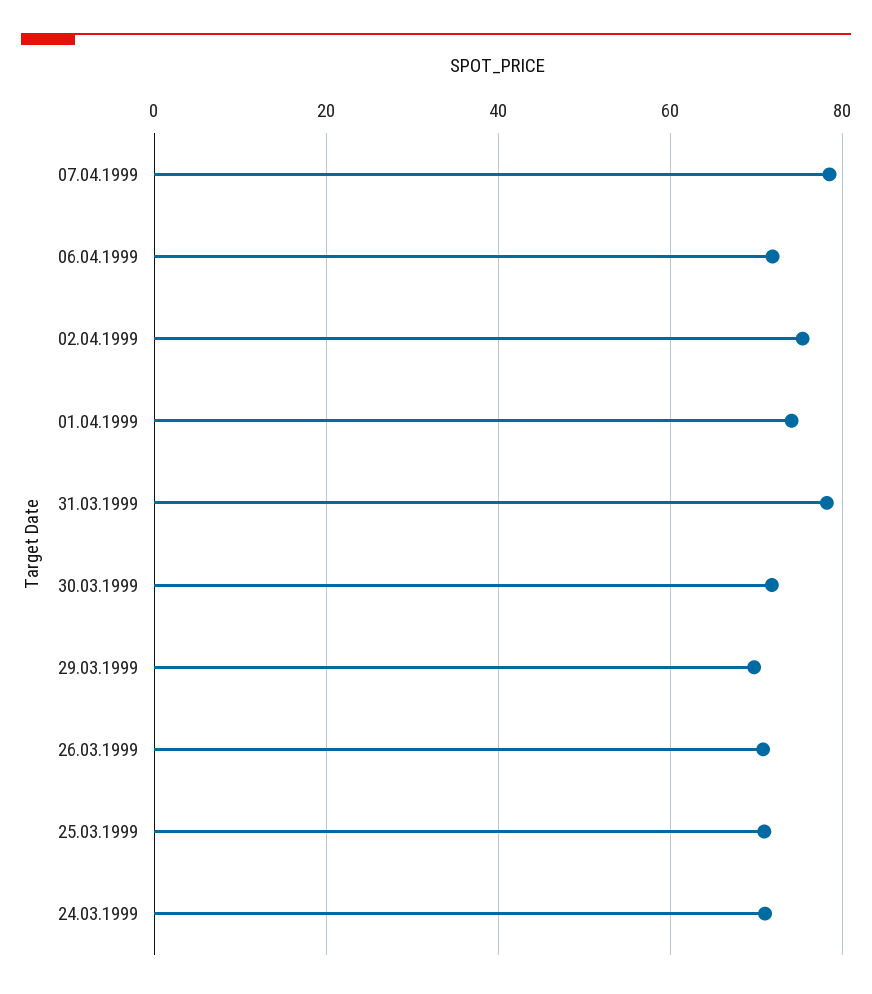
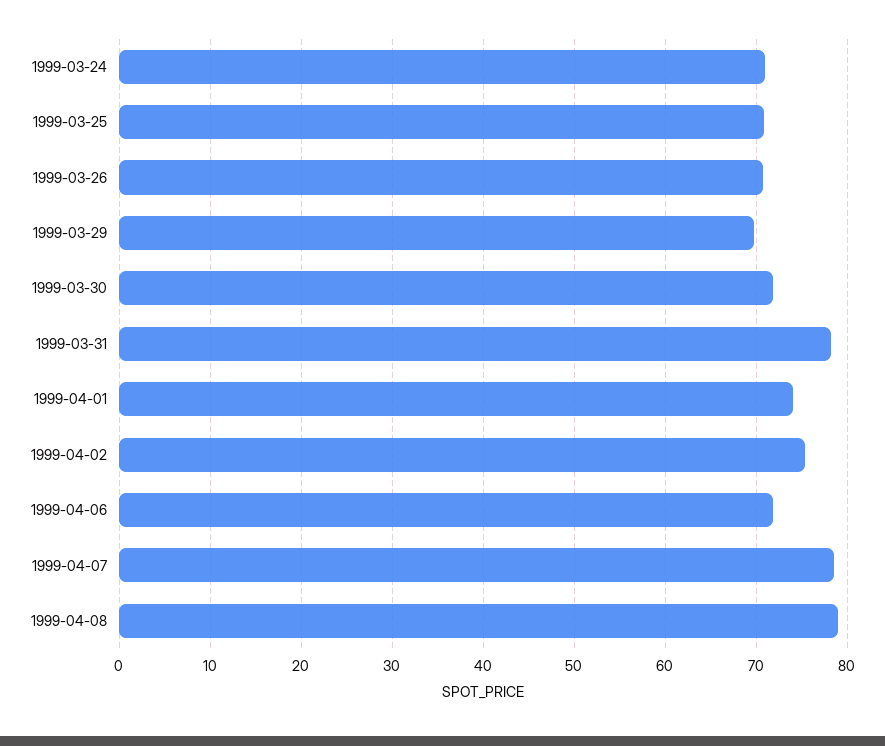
1999-04-08: none -> 79

